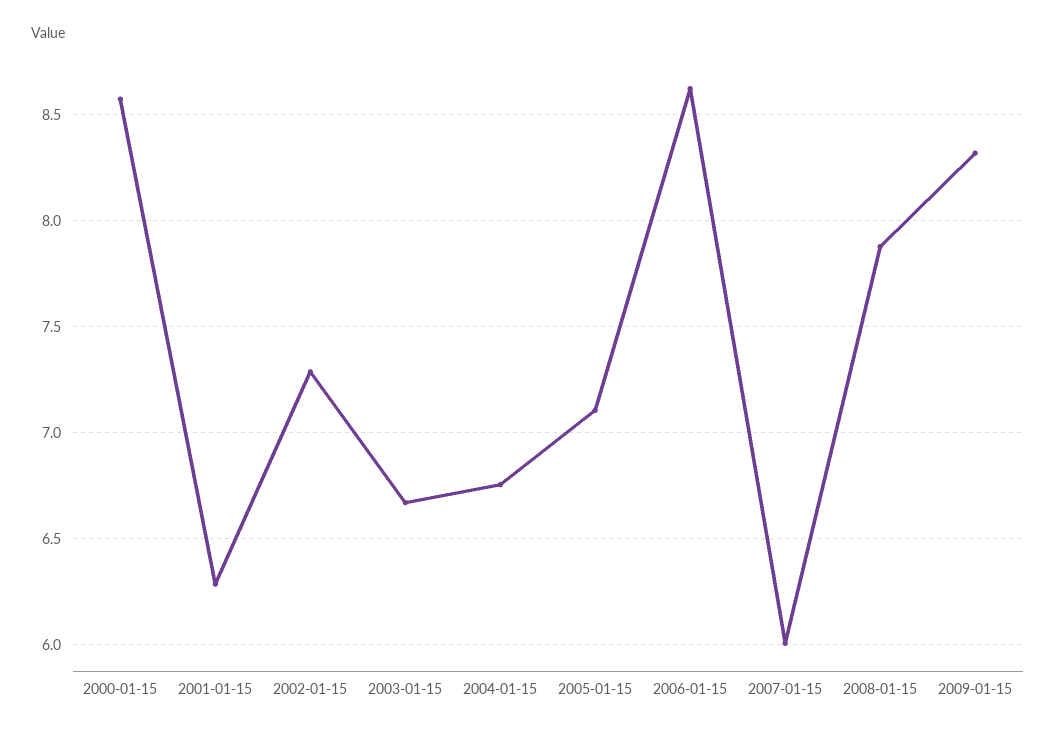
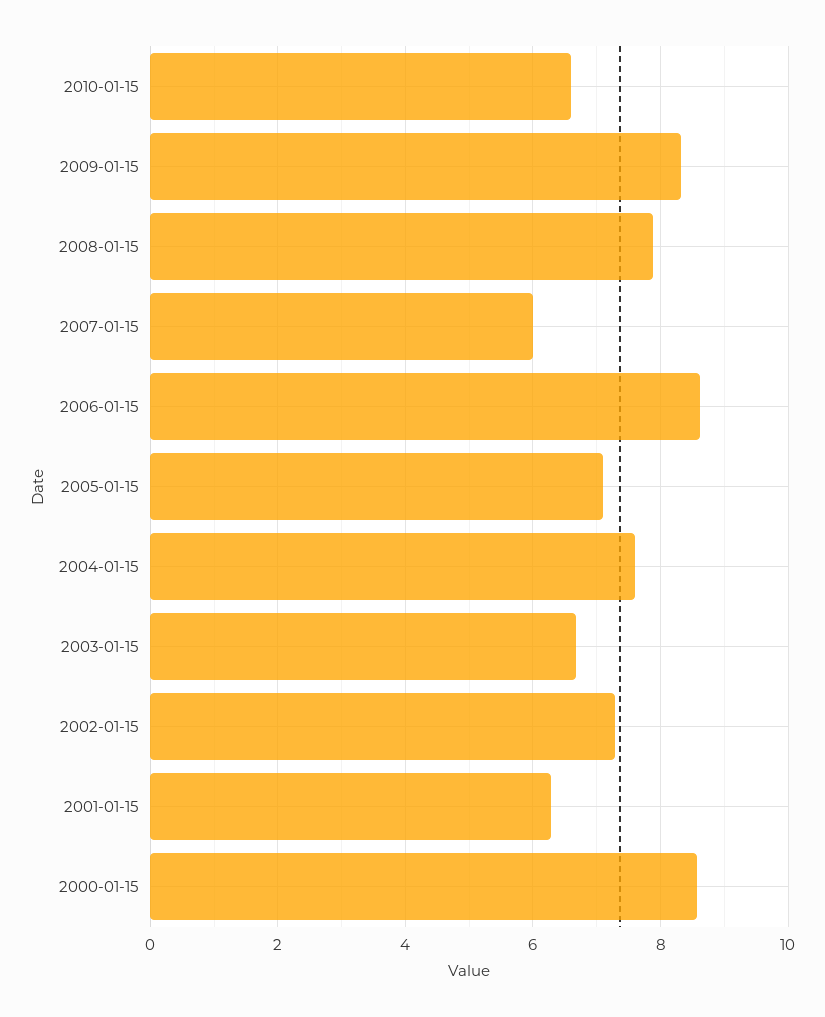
2004-01-15: 6.75 -> 7.6
2010-01-15: none -> 6.6

